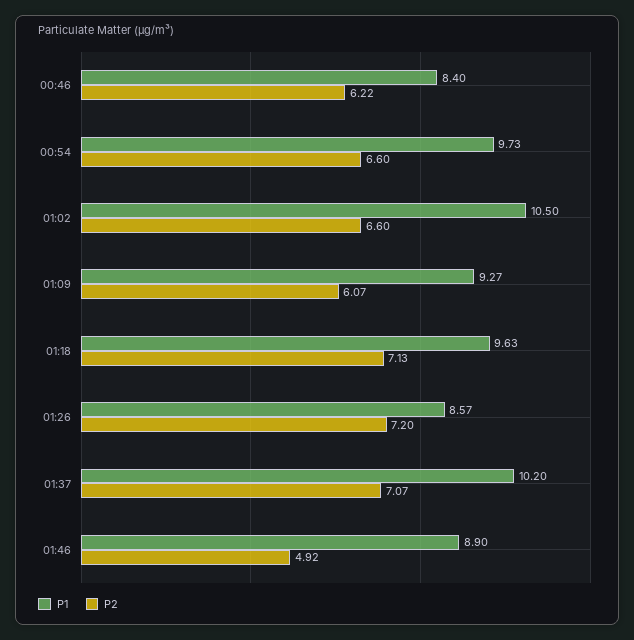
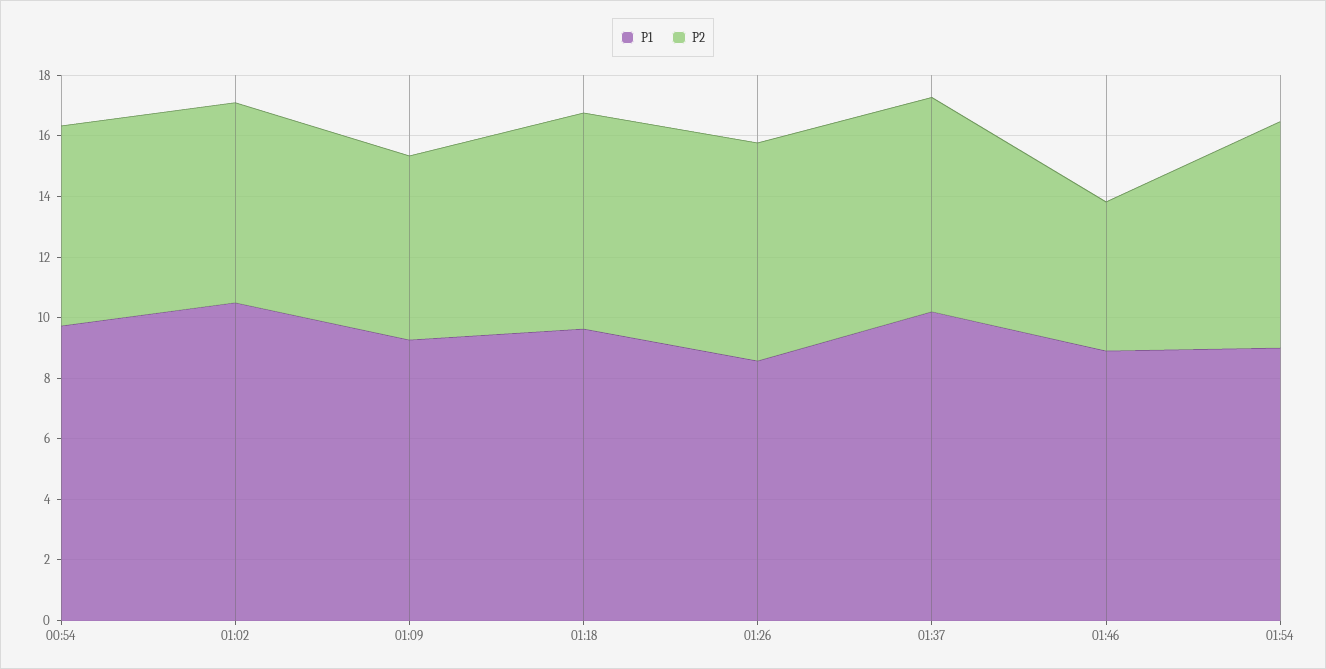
P1, 00:46: 8.4 -> none
P2, 00:46: 6.22 -> none
P1, 01:54: none -> 9
P2, 01:54: none -> 7.5

